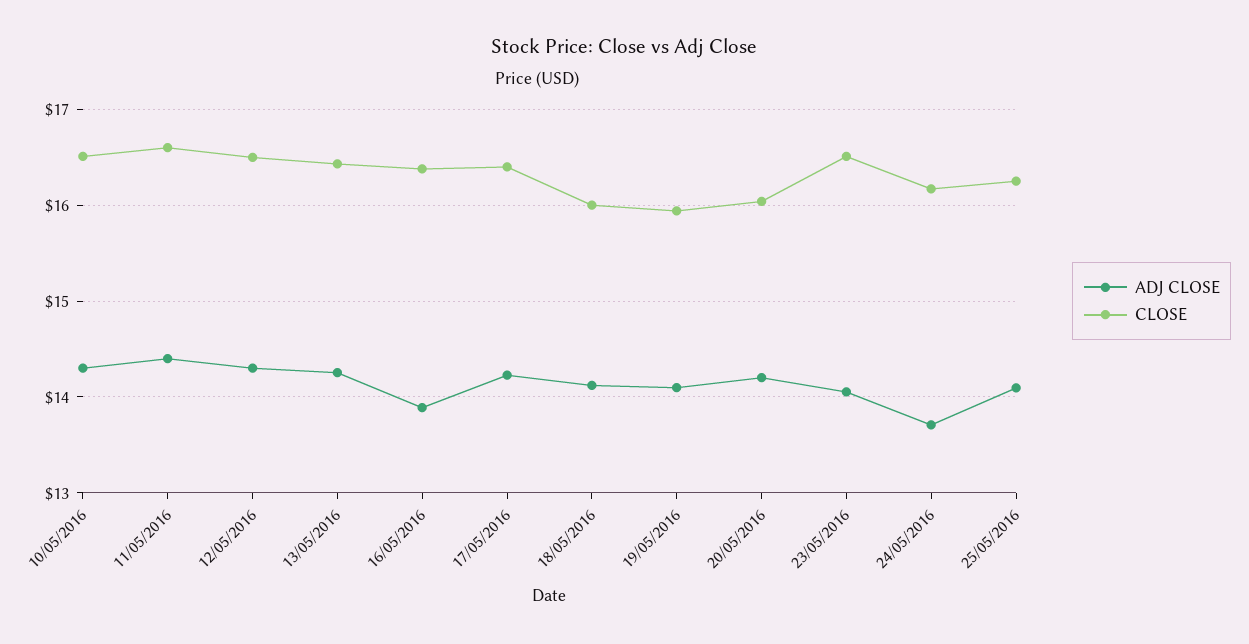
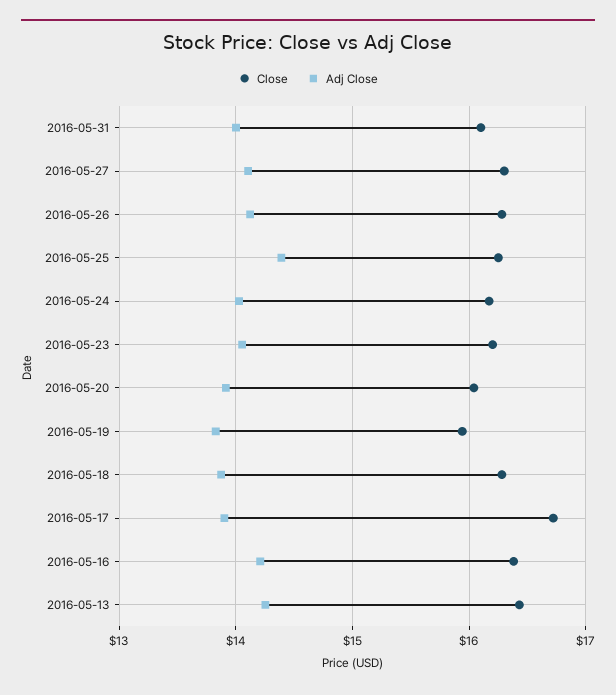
ADJ CLOSE, 10/05/2016: 14.3 -> none
CLOSE, 10/05/2016: 16.5 -> none
ADJ CLOSE, 11/05/2016: 14.4 -> none
CLOSE, 11/05/2016: 16.6 -> none
ADJ CLOSE, 12/05/2016: 14.3 -> none
CLOSE, 12/05/2016: 16.5 -> none
ADJ CLOSE, 16/05/2016: 13.9 -> 14.2
ADJ CLOSE, 17/05/2016: 14.2 -> 13.9
CLOSE, 17/05/2016: 16.4 -> 16.7
ADJ CLOSE, 18/05/2016: 14.1 -> 13.9
CLOSE, 18/05/2016: 16 -> 16.3
ADJ CLOSE, 19/05/2016: 14.1 -> 13.8
ADJ CLOSE, 20/05/2016: 14.2 -> 13.9
CLOSE, 23/05/2016: 16.5 -> 16.2
ADJ CLOSE, 24/05/2016: 13.7 -> 14
ADJ CLOSE, 25/05/2016: 14.1 -> 14.4
CLOSE, 2016-05-31: none -> 16.1
ADJ CLOSE, 2016-05-31: none -> 14
CLOSE, 2016-05-27: none -> 16.3
ADJ CLOSE, 2016-05-27: none -> 14.1
CLOSE, 2016-05-26: none -> 16.3
ADJ CLOSE, 2016-05-26: none -> 14.1

